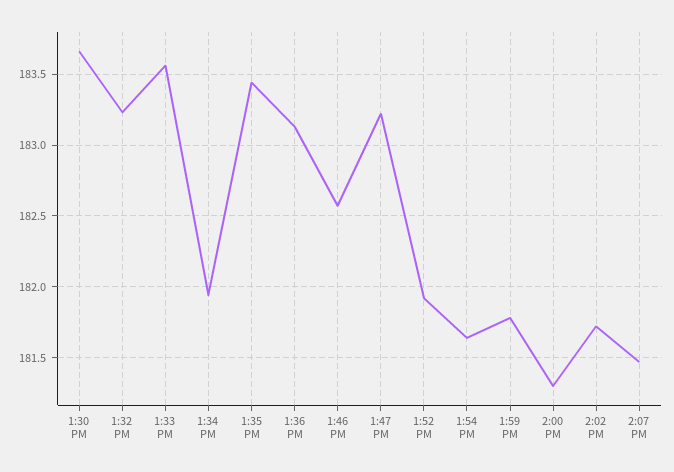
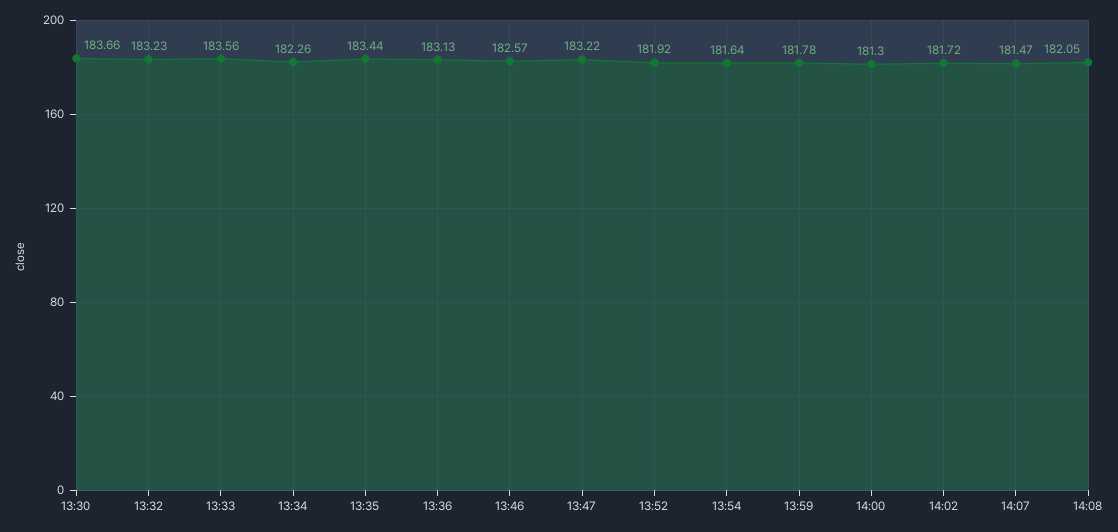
1:34 PM: 181.95 -> 182.26
14:08: none -> 182.05

